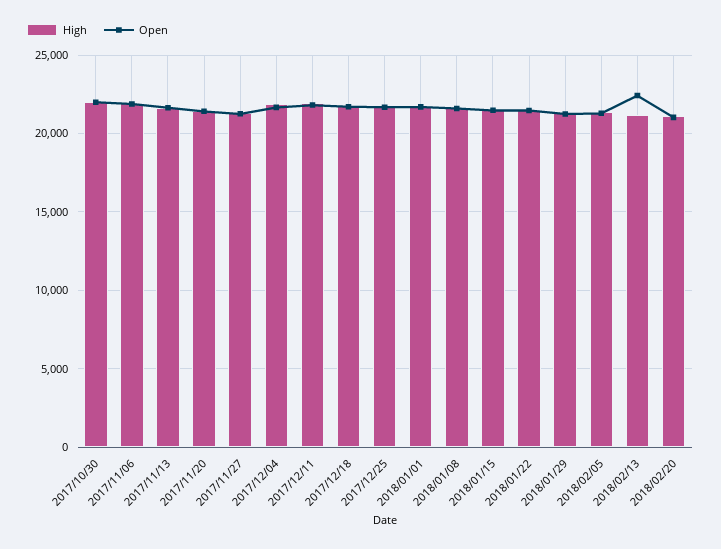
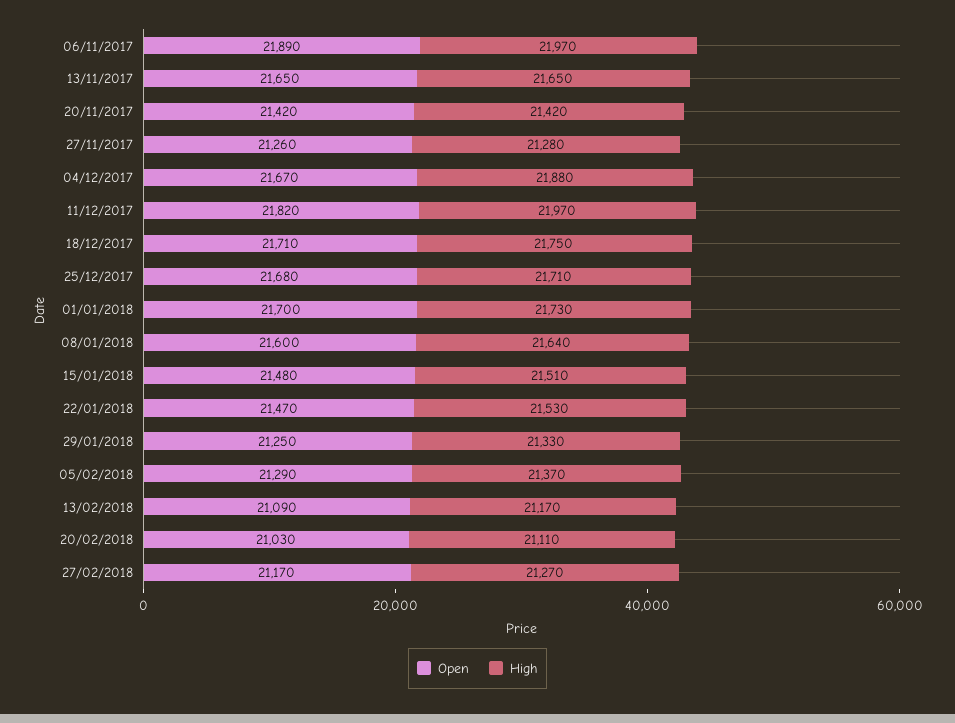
High, 2017/10/30: 22000 -> none
Open, 2017/10/30: 22000 -> none
Open, 2018/02/13: 22500 -> 21090
Open, 27/02/2018: none -> 21170
High, 27/02/2018: none -> 21270

